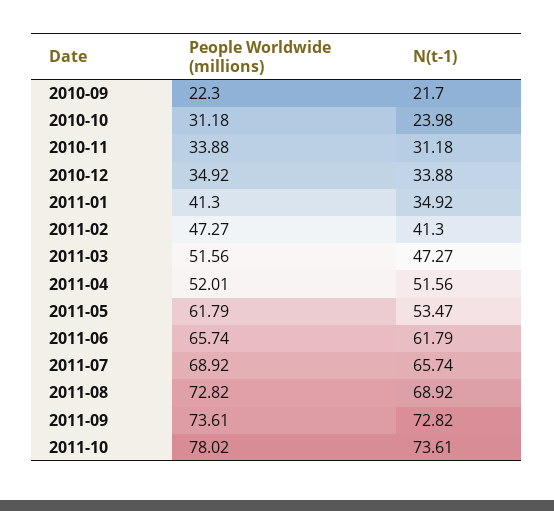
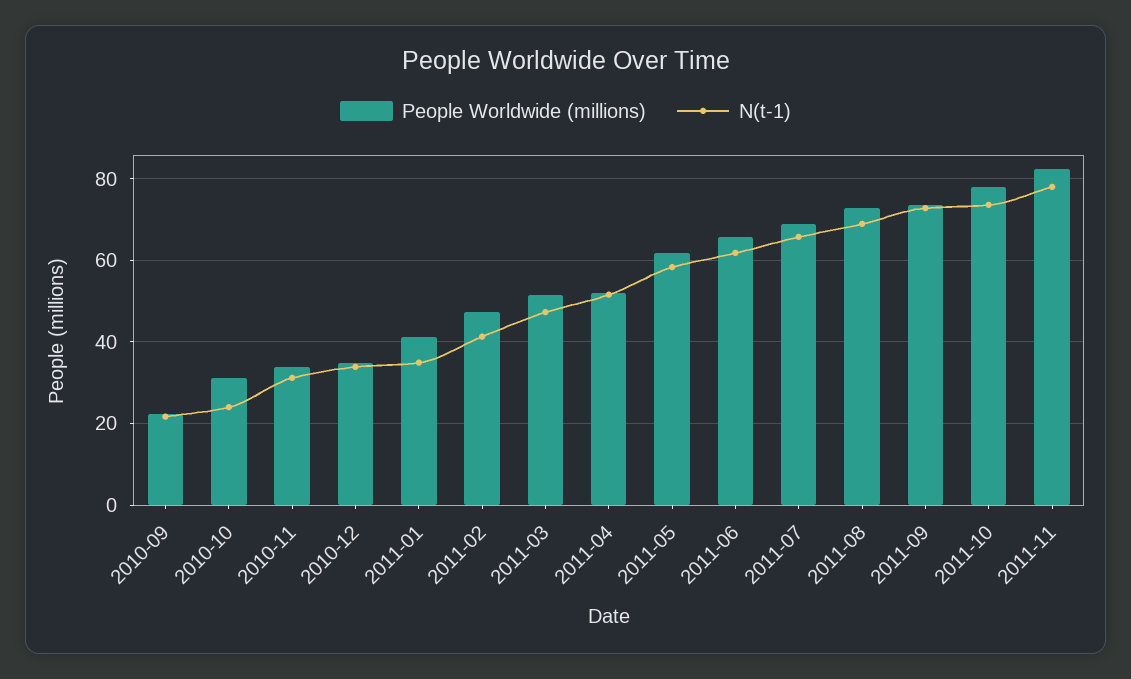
N(t-1), 2011-05: 53.47 -> 58
People Worldwide (millions), 2011-11: none -> 82
N(t-1), 2011-11: none -> 78

